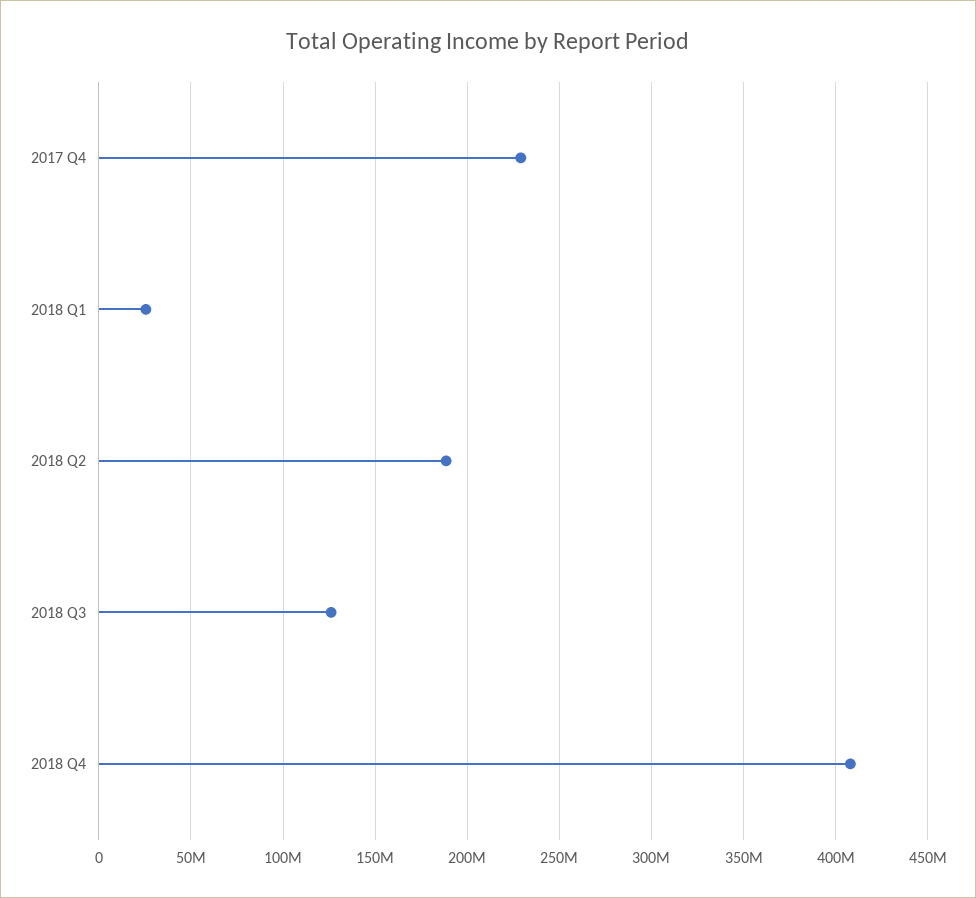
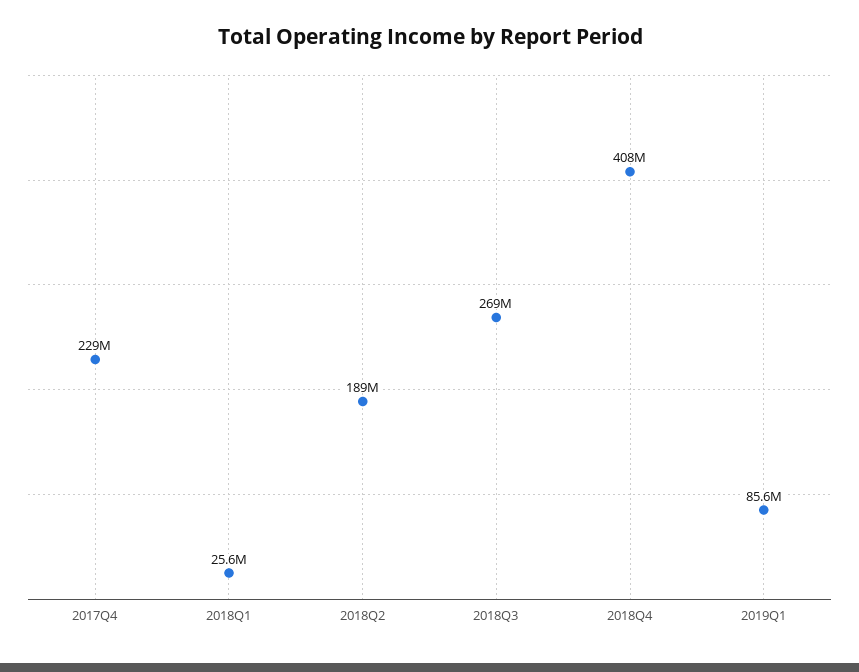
2018 Q3: 125000000 -> 269000000
2019Q1: none -> 85600000

